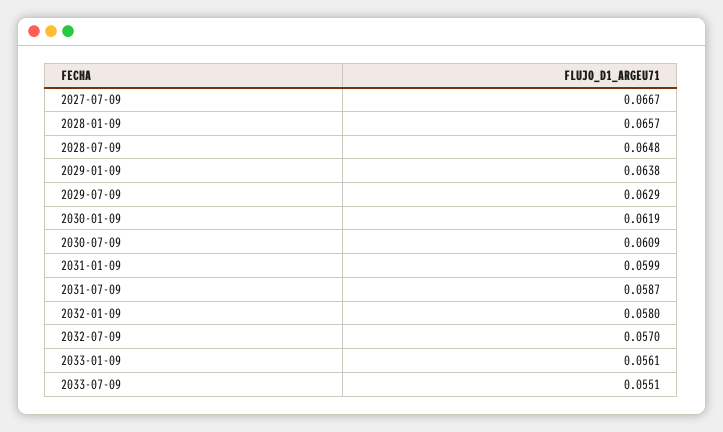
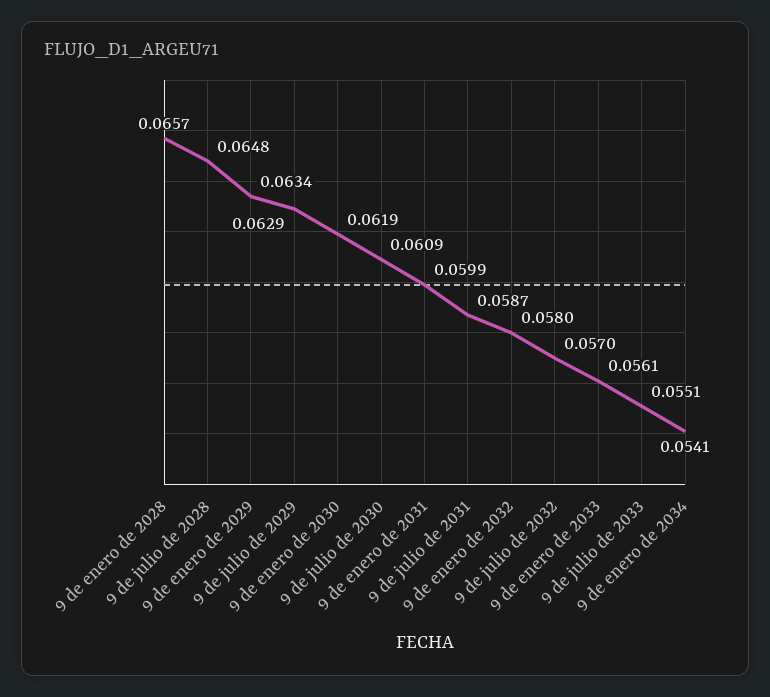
2027-07-09: 0.0667 -> none
2029-01-09: 0.0638 -> 0.0634
9 de enero de 2034: none -> 0.0541

